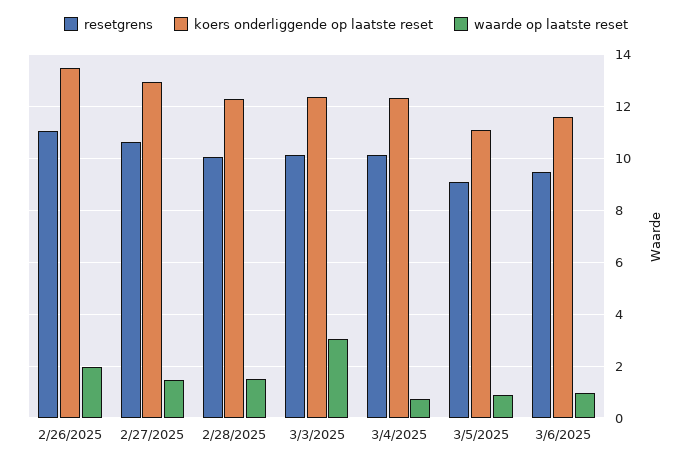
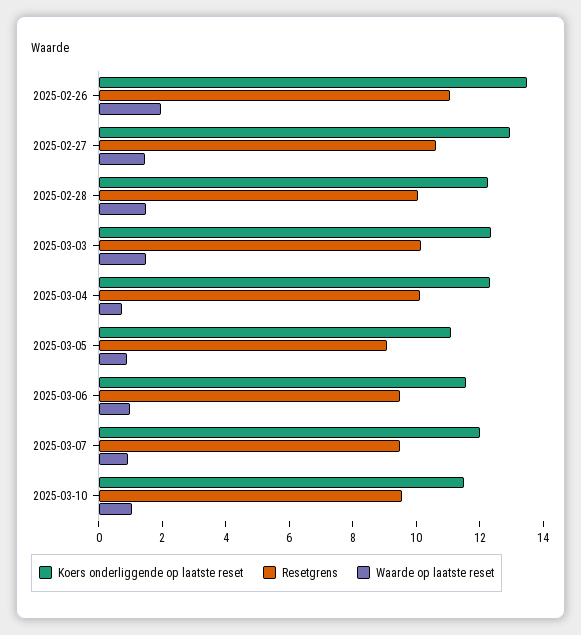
waarde op laatste reset, 3/3/2025: 3 -> 1.5
koers onderliggende op laatste reset, 2025-03-07: none -> 12
resetgrens, 2025-03-07: none -> 9.5
waarde op laatste reset, 2025-03-07: none -> 1
koers onderliggende op laatste reset, 2025-03-10: none -> 11.5
resetgrens, 2025-03-10: none -> 9.5
waarde op laatste reset, 2025-03-10: none -> 1

